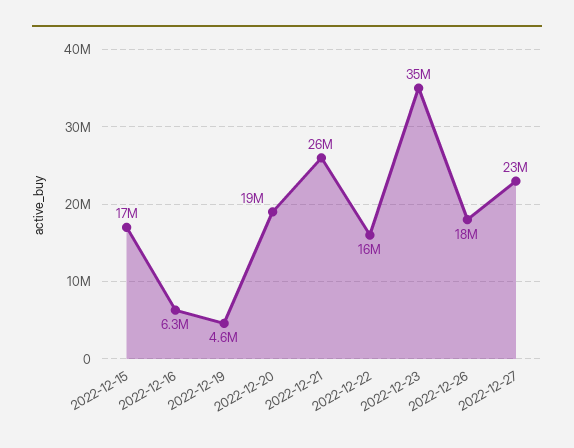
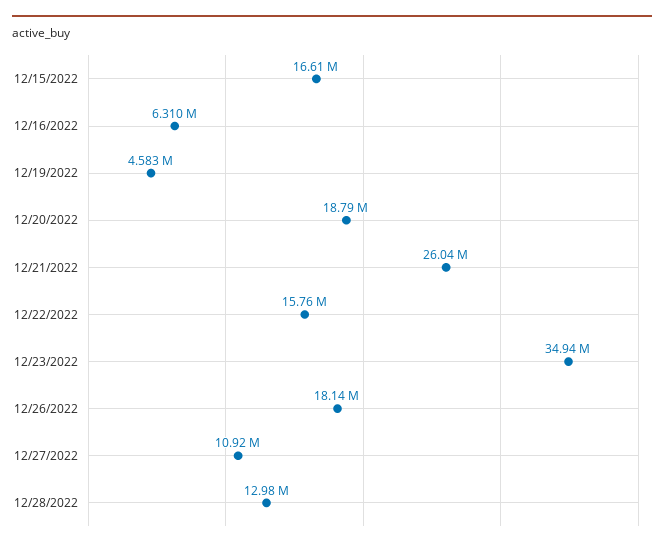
2022-12-27: 23000000 -> 10920000
12/28/2022: none -> 12980000

